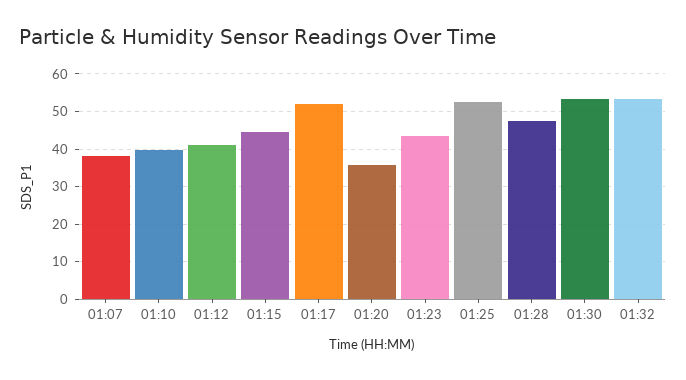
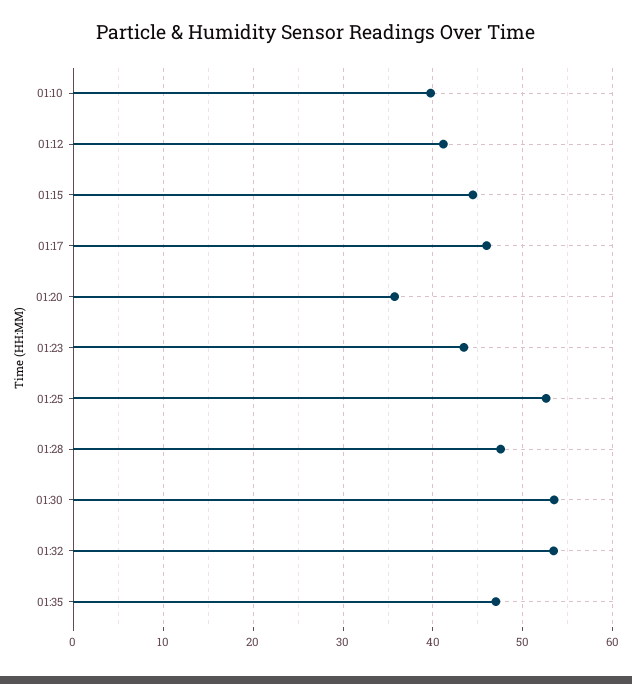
01:07: 38 -> none
01:17: 52 -> 46
01:35: none -> 47

